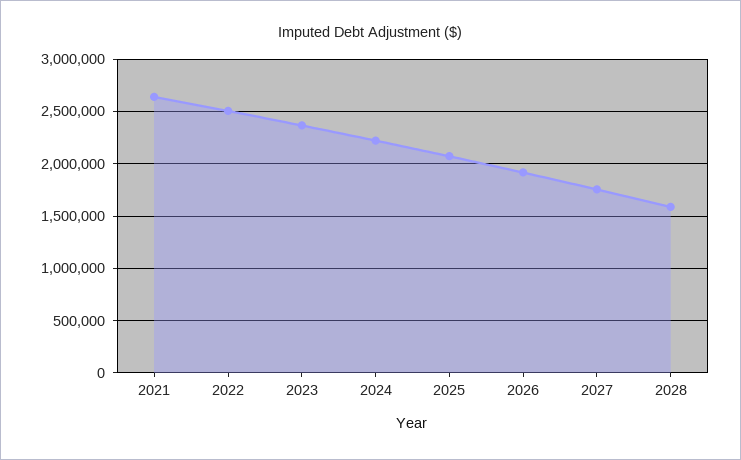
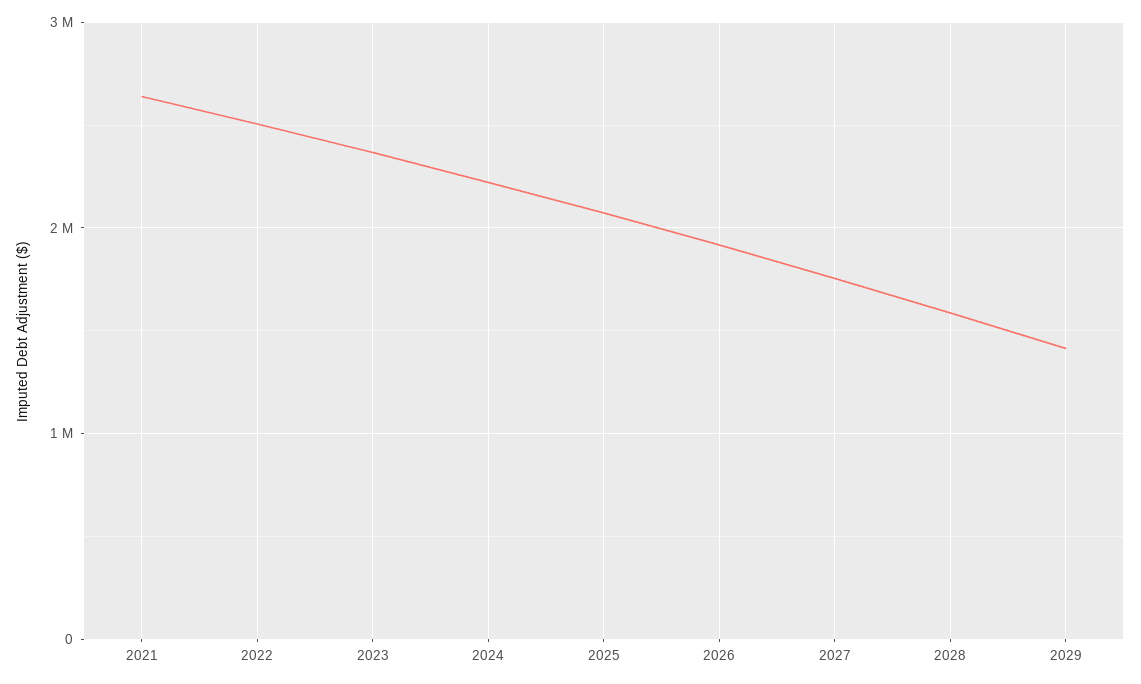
2029: none -> 1400000

